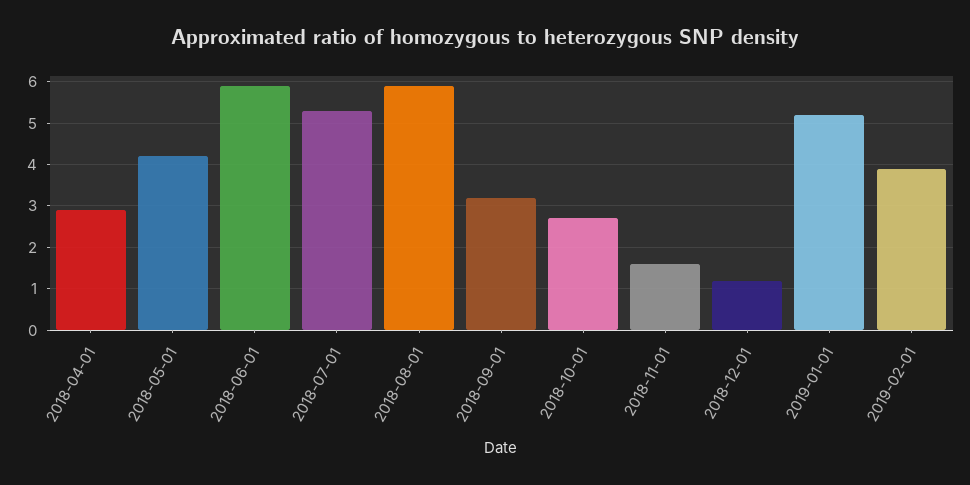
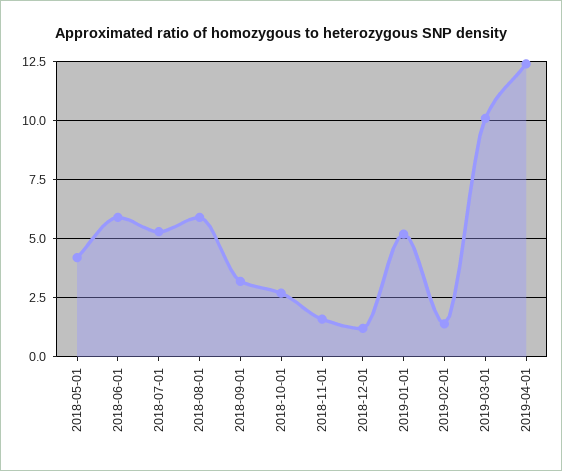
2018-04-01: 3 -> none
2019-02-01: 4 -> 1.5
2019-03-01: none -> 10
2019-04-01: none -> 12.5

